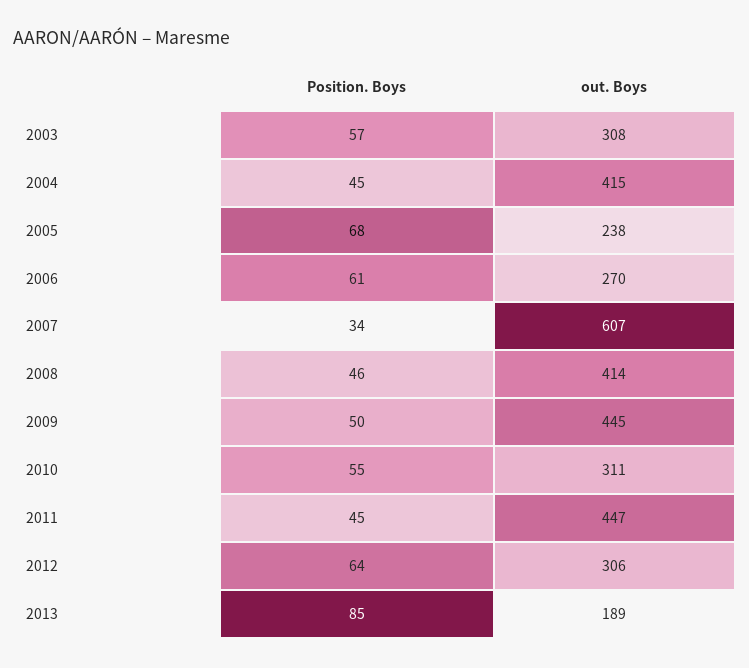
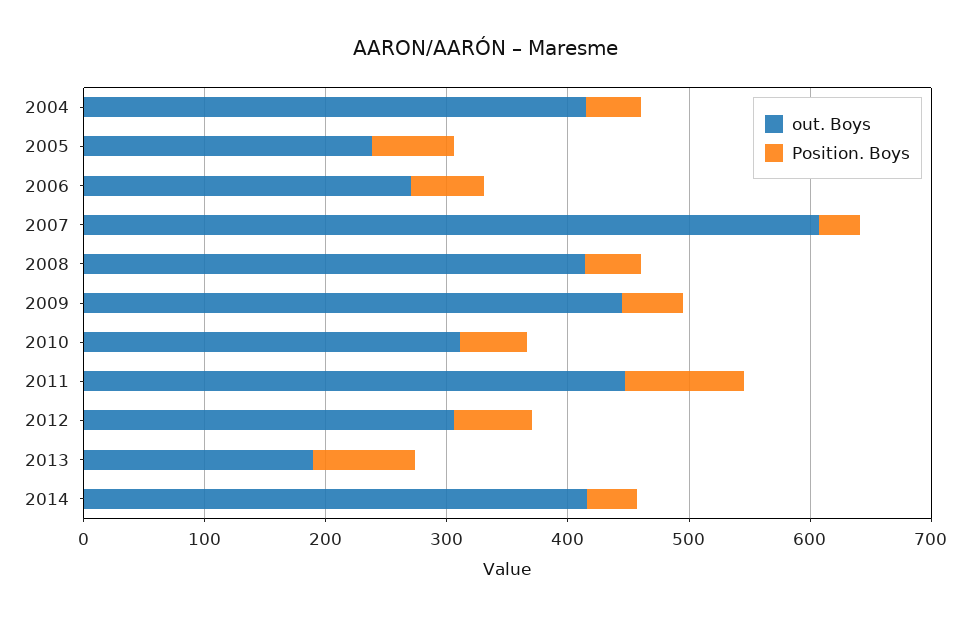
Position. Boys, 2003: 57 -> none
out. Boys, 2003: 308 -> none
Position. Boys, 2011: 45 -> 100
out. Boys, 2014: none -> 420
Position. Boys, 2014: none -> 40

